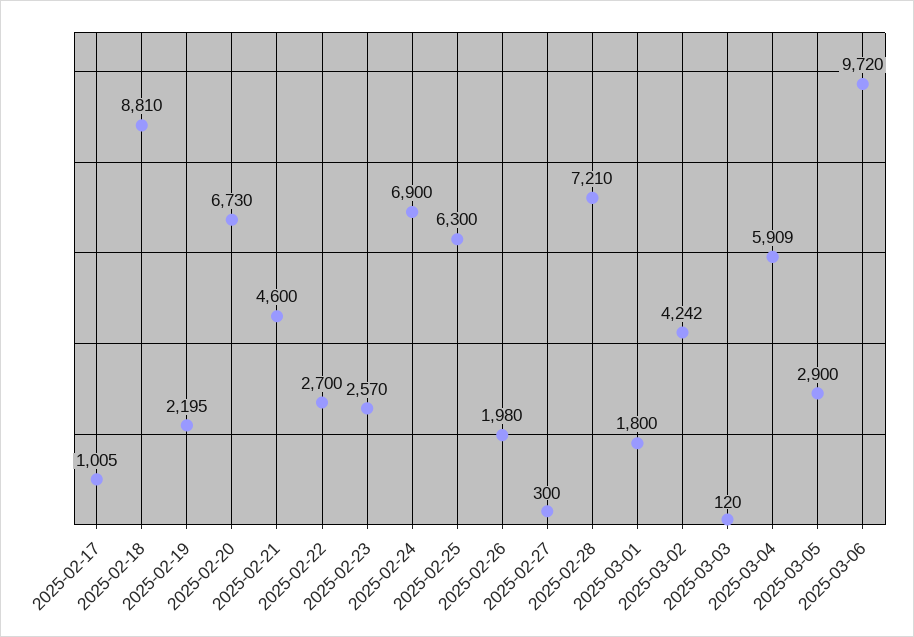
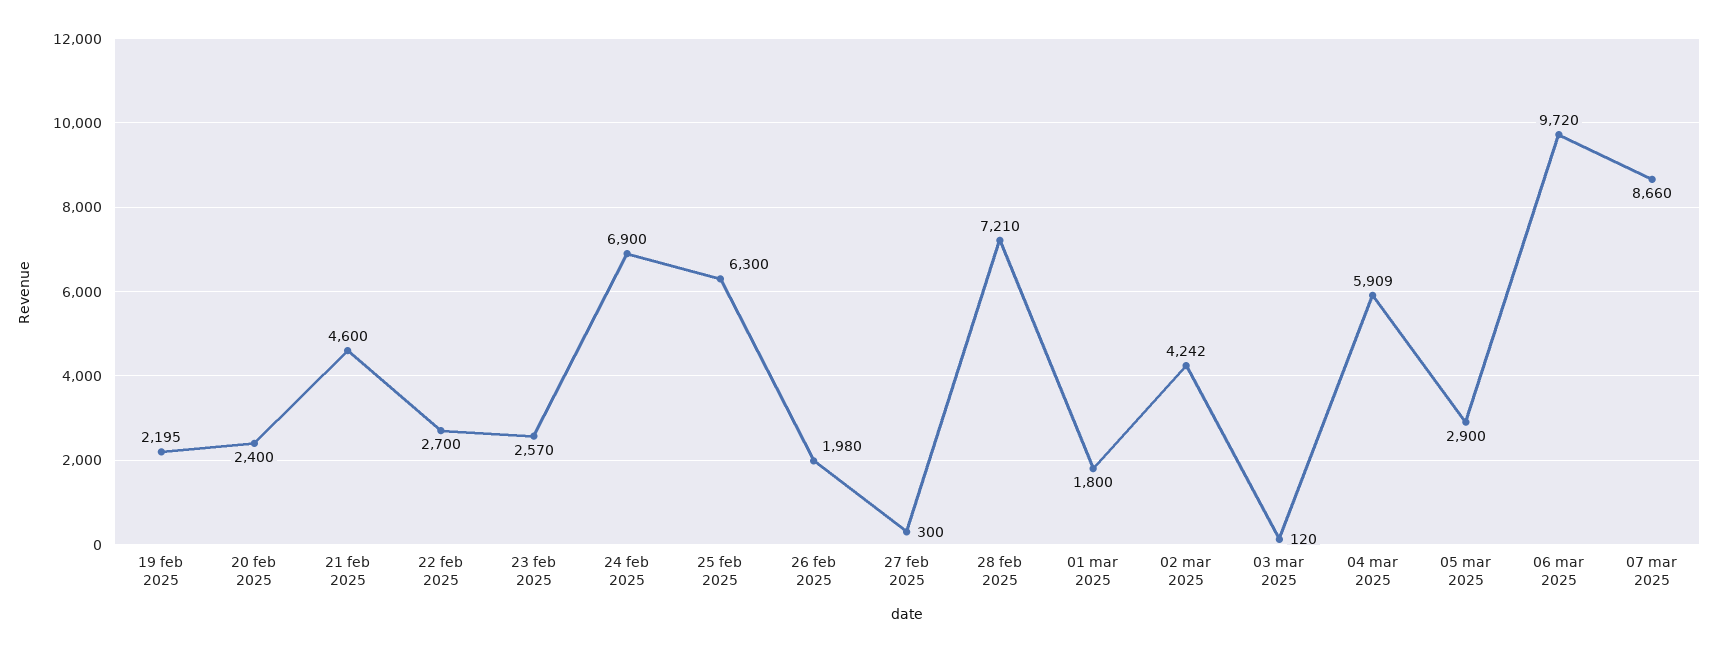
2025-02-17: 1005 -> none
2025-02-18: 8810 -> none
2025-02-20: 6730 -> 2400
07 mar 2025: none -> 8660

